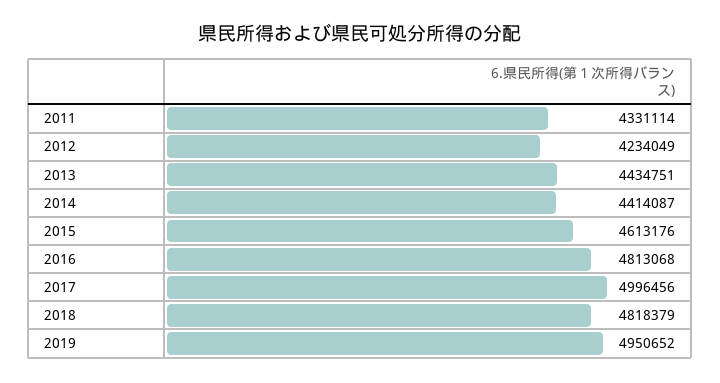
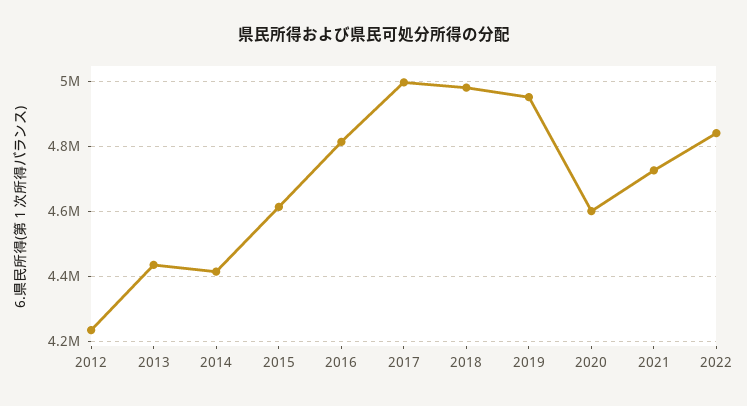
2011: 4331114 -> none
2018: 4818379 -> 4980000
2020: none -> 4600000
2021: none -> 4720000
2022: none -> 4840000

